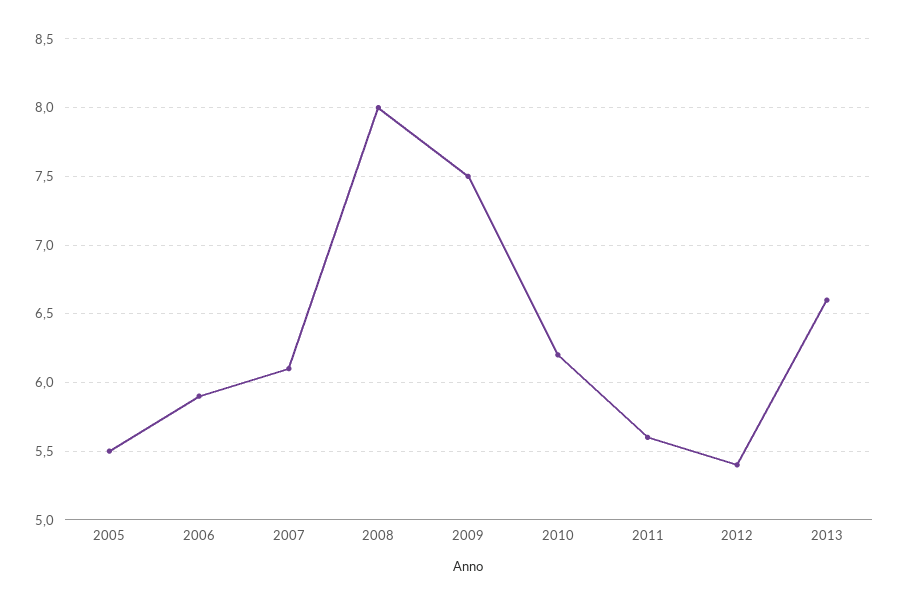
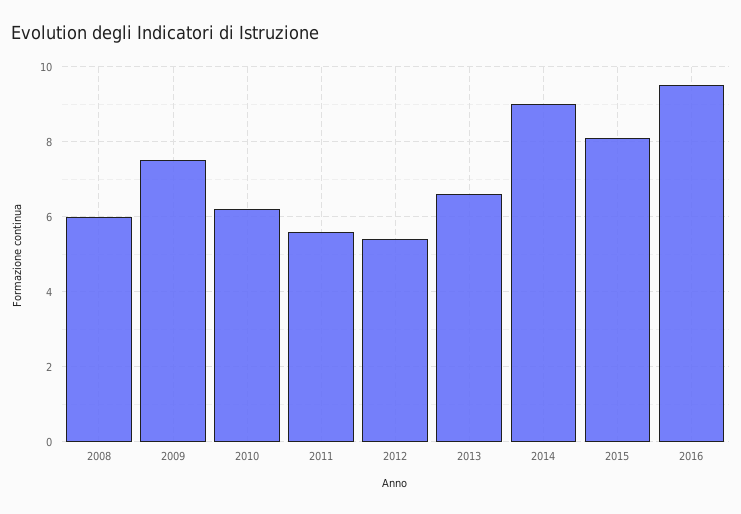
2005: 5.5 -> none
2006: 5.9 -> none
2007: 6.1 -> none
2008: 8 -> 6
2014: none -> 9
2015: none -> 8
2016: none -> 9.5

